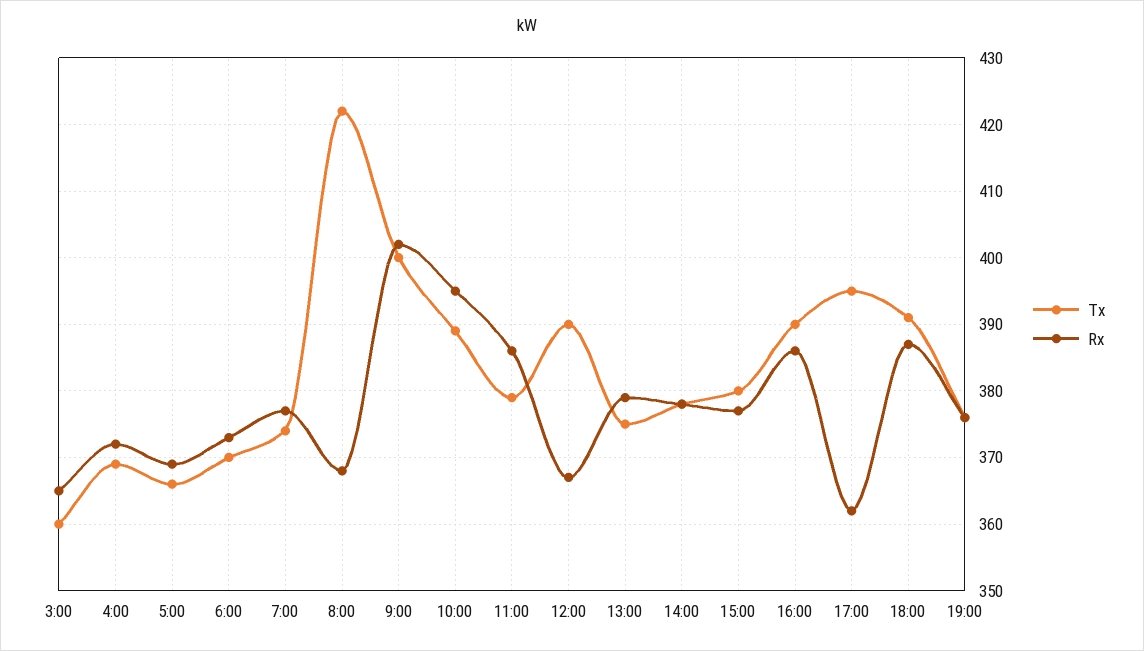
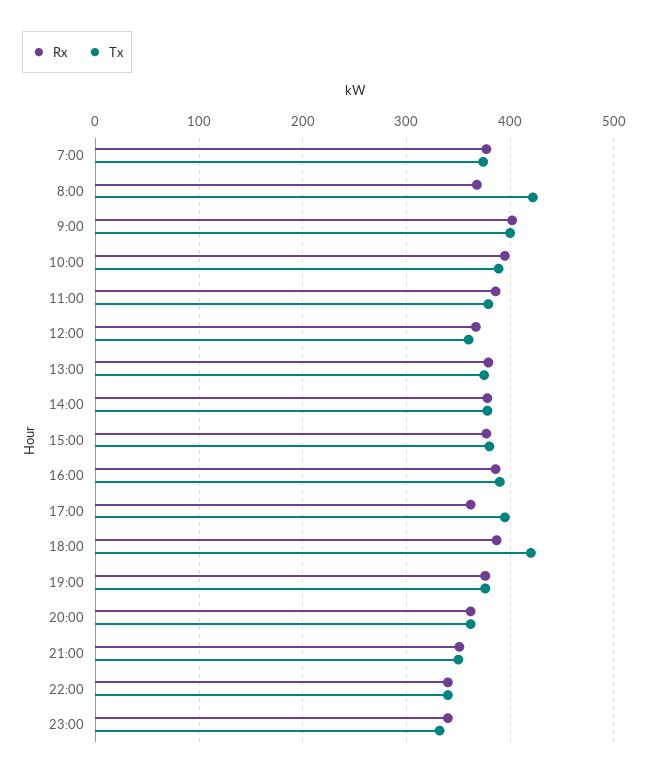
Tx, 3:00: 360 -> none
Rx, 3:00: 365 -> none
Tx, 4:00: 369 -> none
Rx, 4:00: 372 -> none
Tx, 5:00: 366 -> none
Rx, 5:00: 369 -> none
Tx, 6:00: 370 -> none
Rx, 6:00: 373 -> none
Tx, 12:00: 390 -> 360
Tx, 18:00: 391 -> 420
Rx, 20:00: none -> 360
Tx, 20:00: none -> 360
Rx, 21:00: none -> 350
Tx, 21:00: none -> 350
Rx, 22:00: none -> 340
Tx, 22:00: none -> 340
Rx, 23:00: none -> 340
Tx, 23:00: none -> 330

